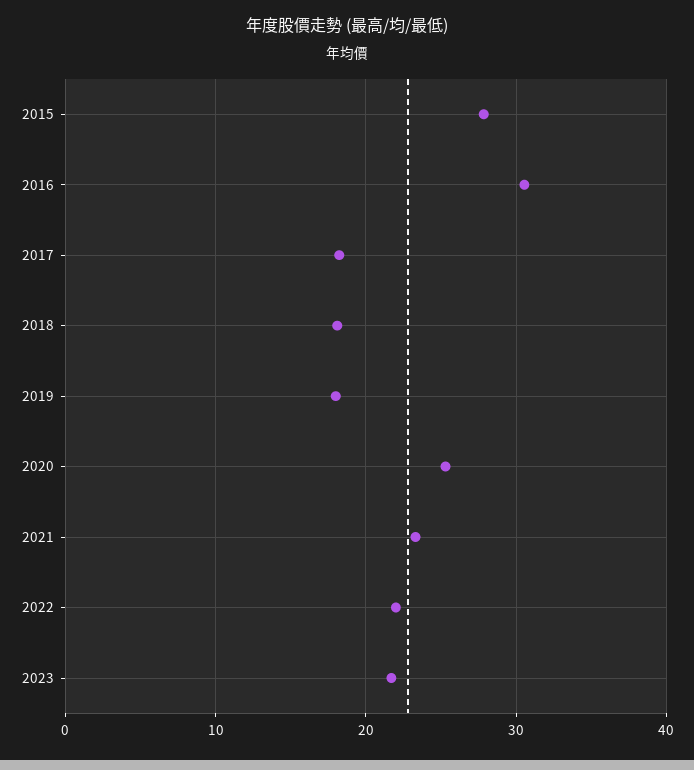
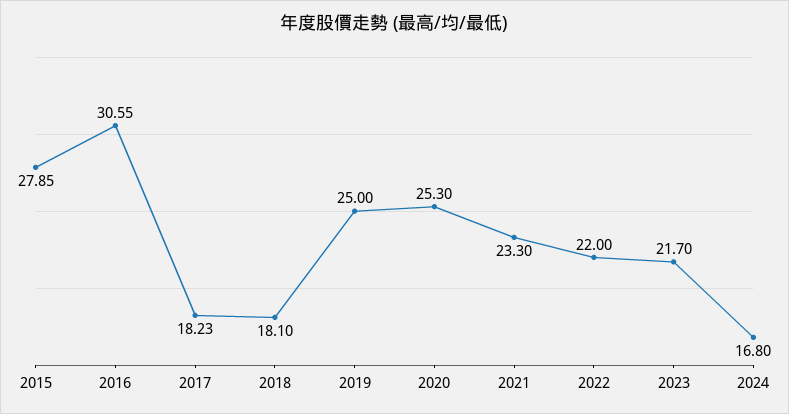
2019: 18 -> 25
2024: none -> 16.8

